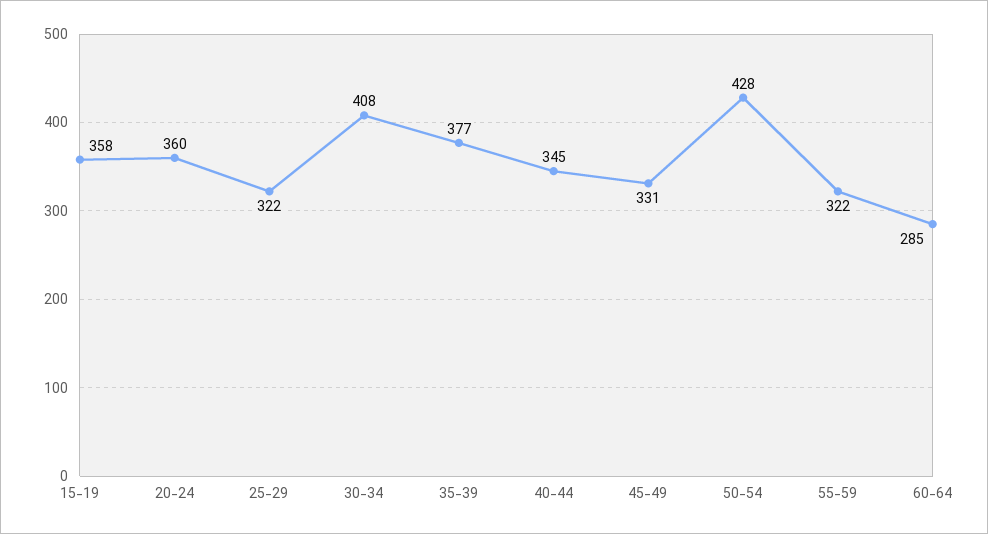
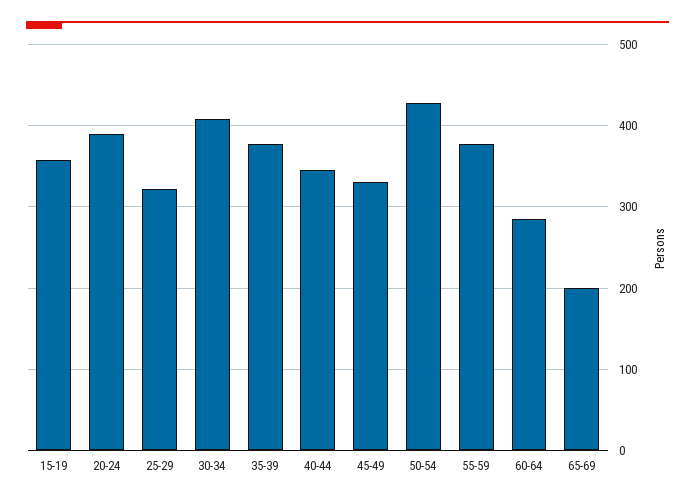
20-24: 360 -> 390
55-59: 322 -> 380
65-69: none -> 200

